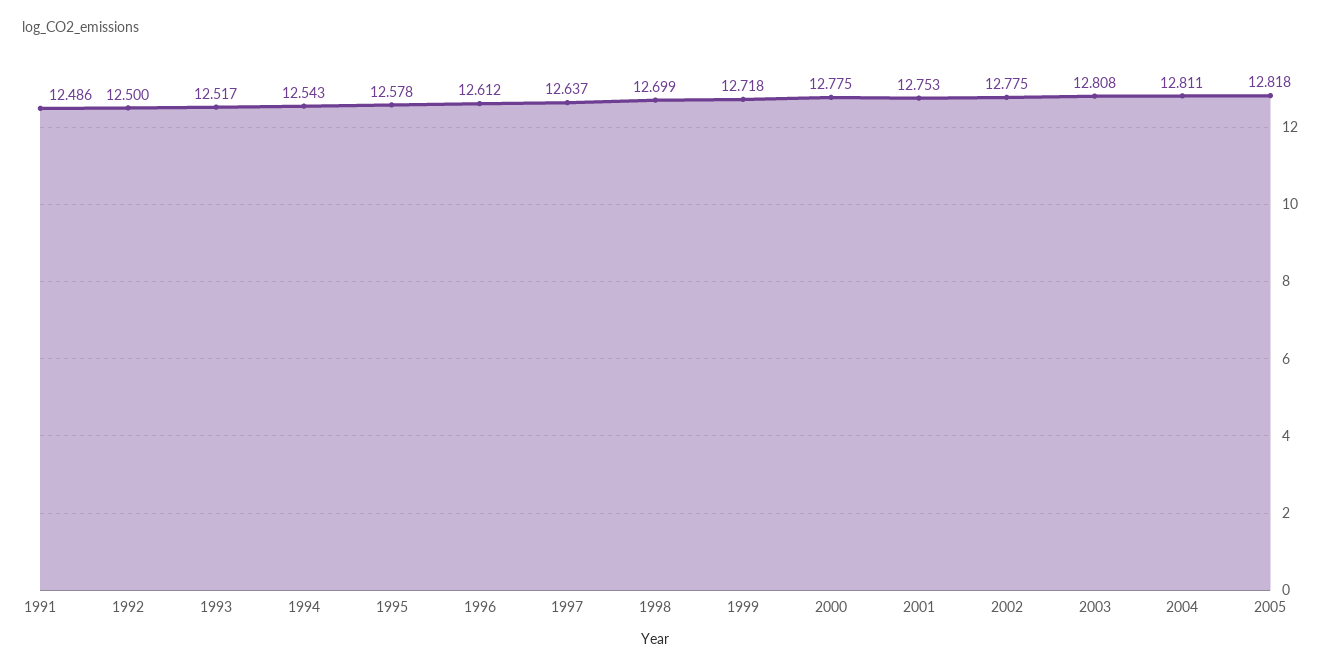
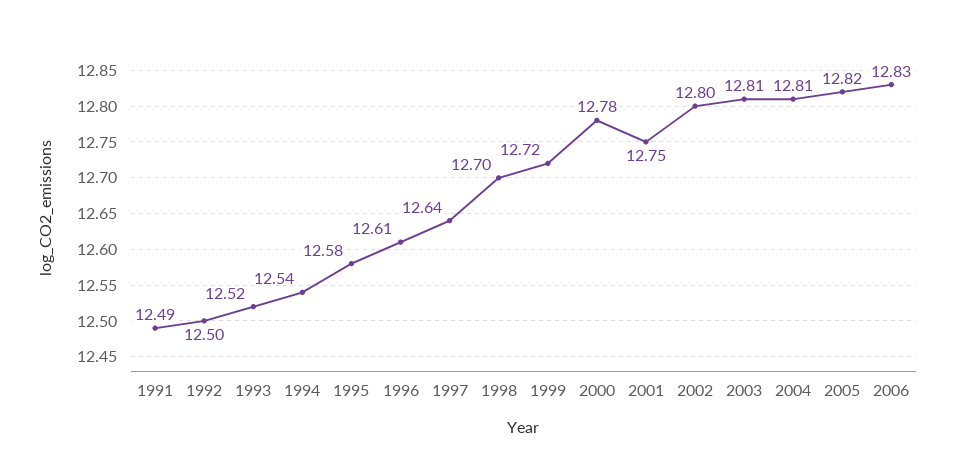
2002: 12.775 -> 12.8
2006: none -> 12.83

